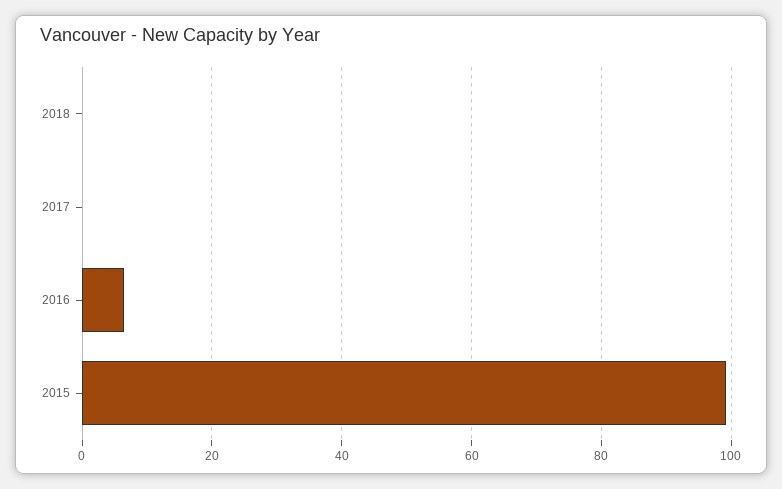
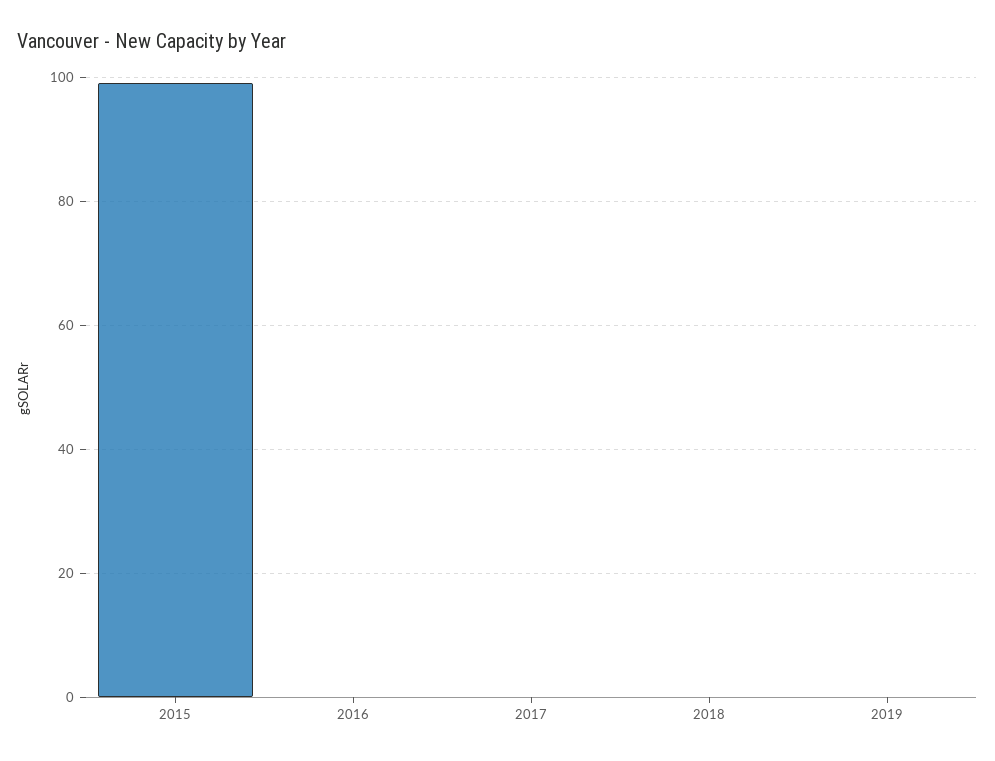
2016: 6 -> 0
2019: none -> 0

